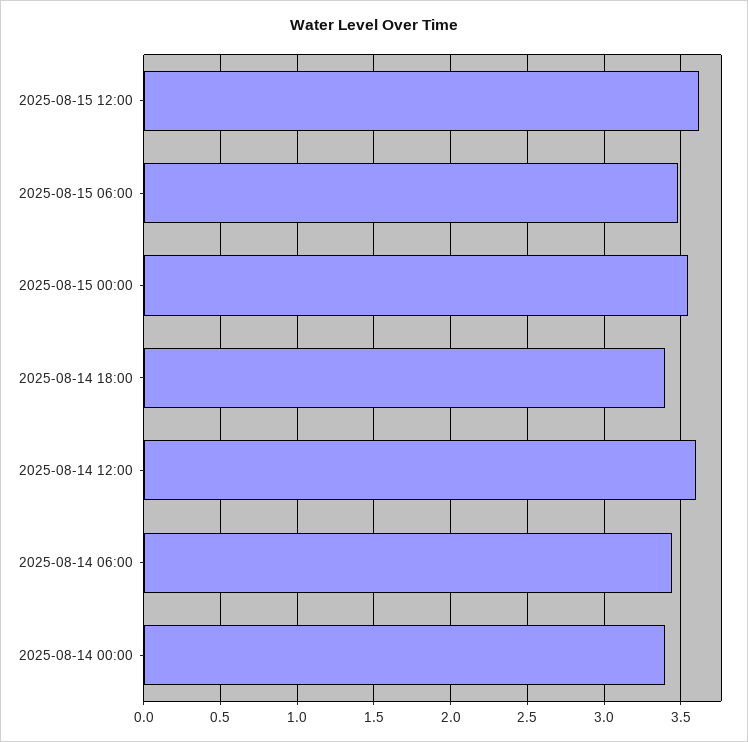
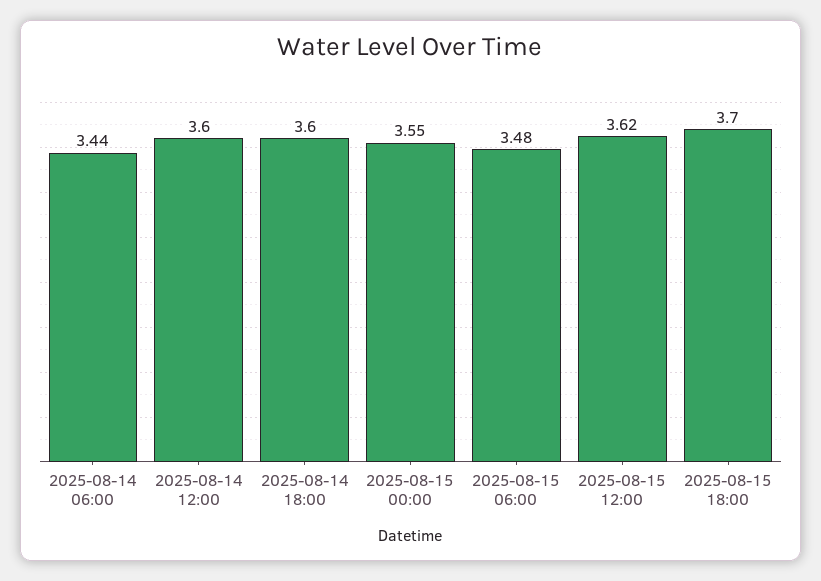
2025-08-14 18:00: 3.4 -> 3.6
2025-08-14 00:00: 3.4 -> none
2025-08-15 18:00: none -> 3.7

